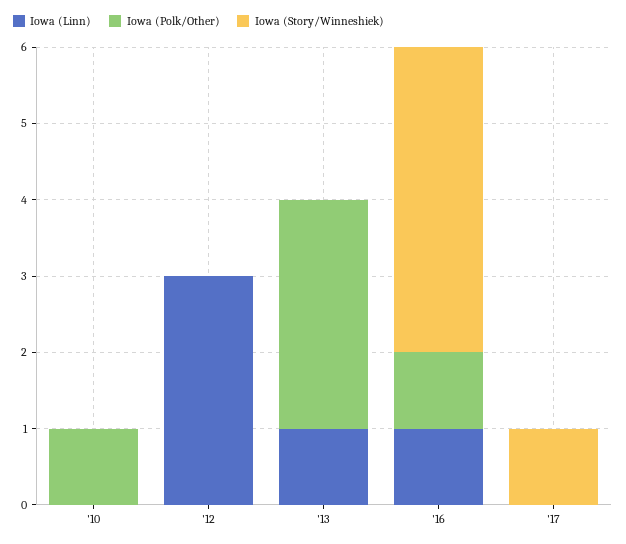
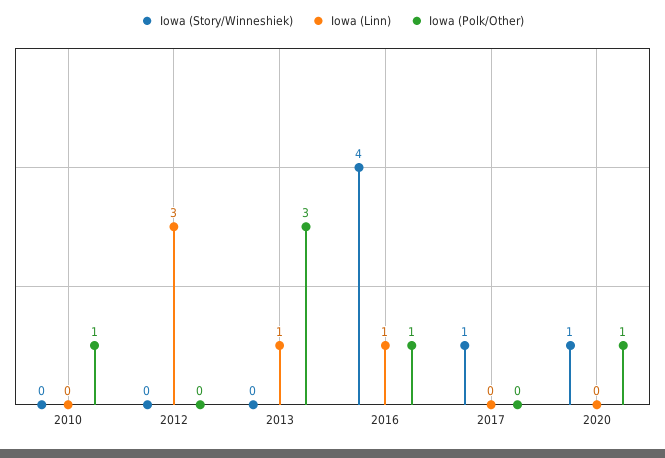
Iowa (Story/Winneshiek), 2020: none -> 1
Iowa (Linn), 2020: none -> 0
Iowa (Polk/Other), 2020: none -> 1

